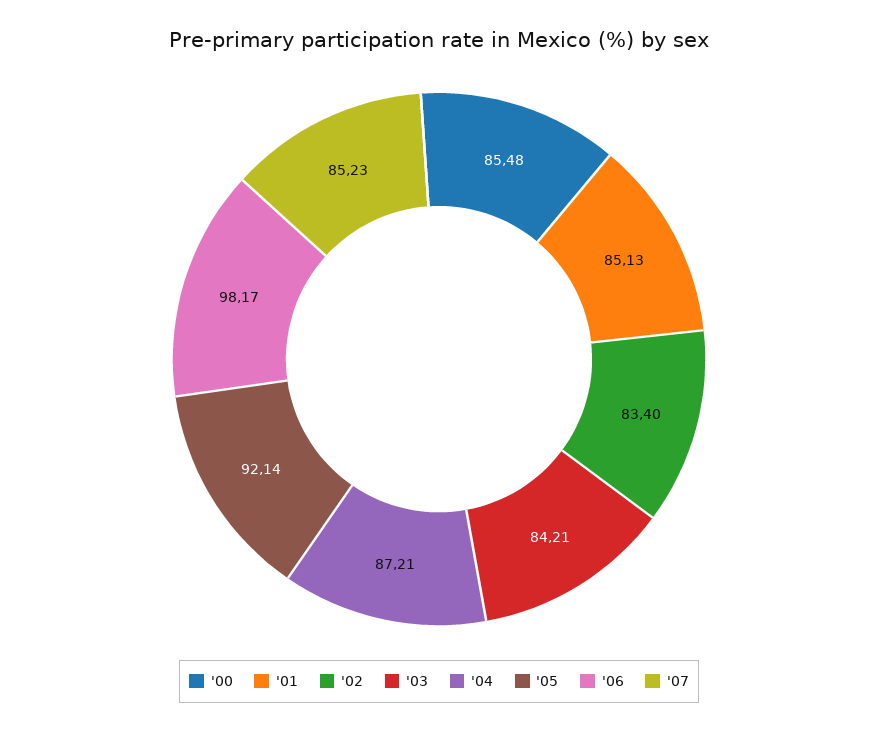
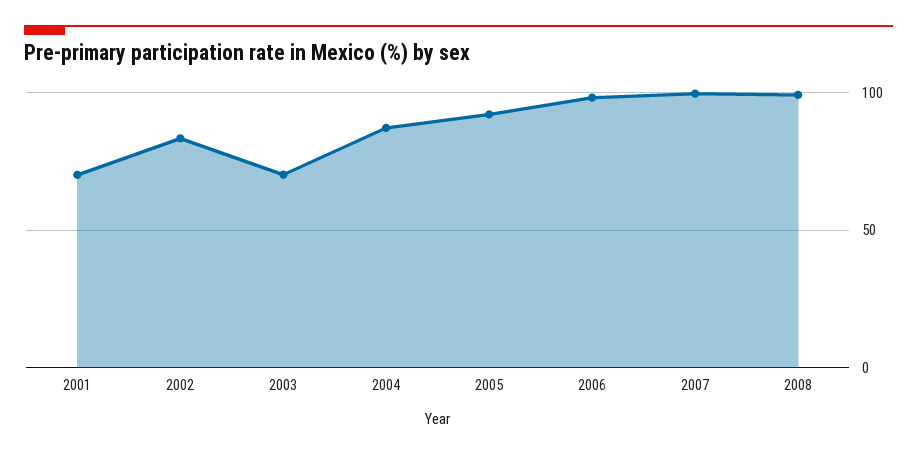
'00: 85.48 -> none
'01: 85.13 -> 70
'03: 84.21 -> 70
'07: 85.23 -> 100
2008: none -> 100

